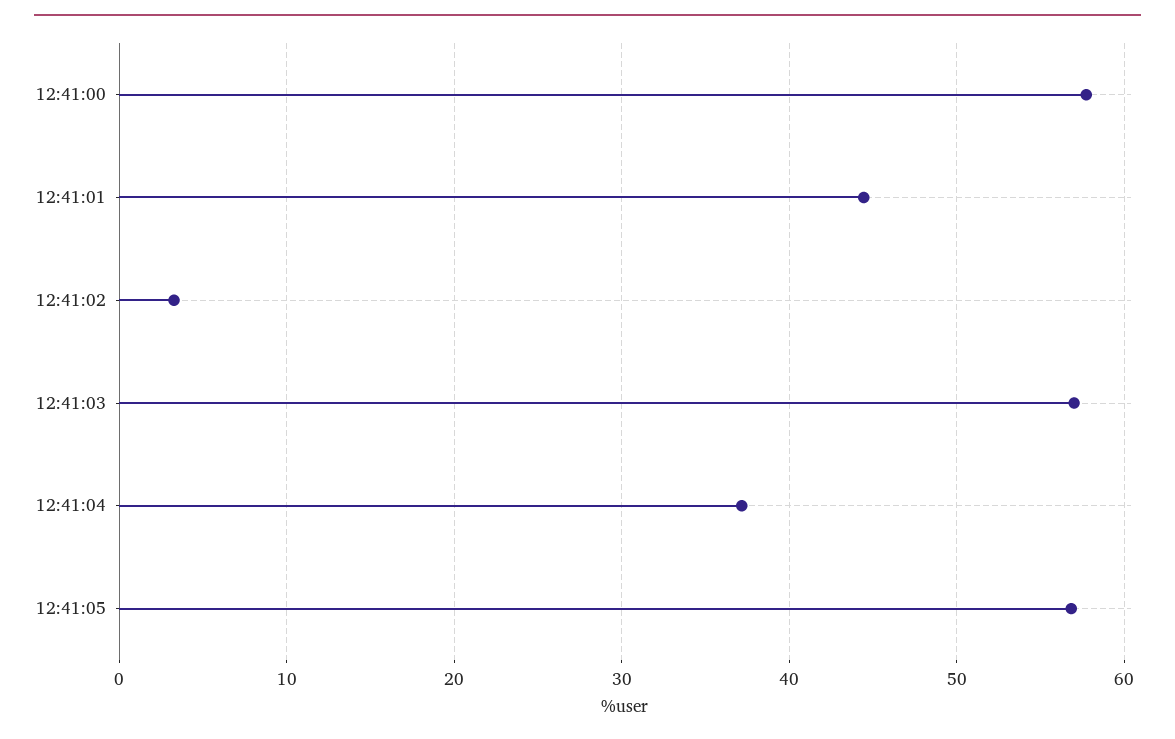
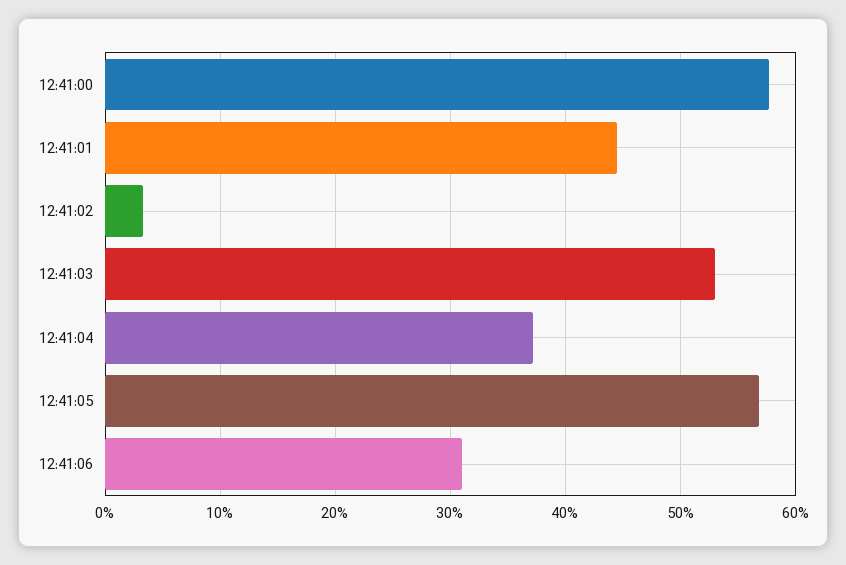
12:41:03: 57 -> 53
12:41:06: none -> 31

